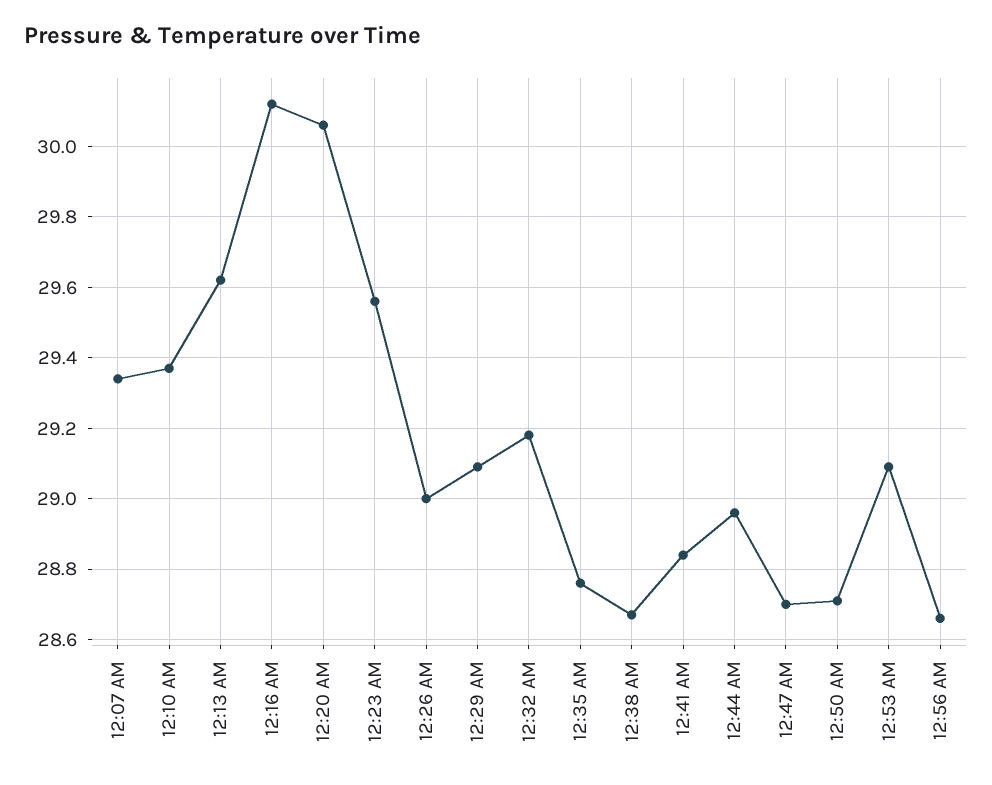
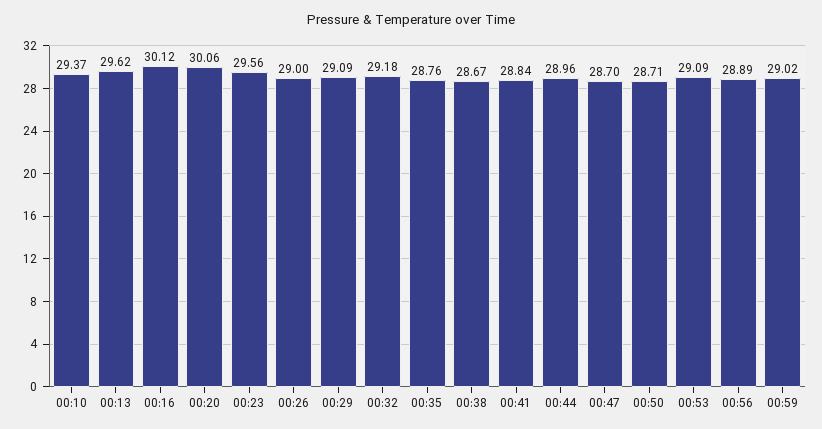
12:07 AM: 29.35 -> none
12:56 AM: 28.65 -> 28.89
00:59: none -> 29.02

